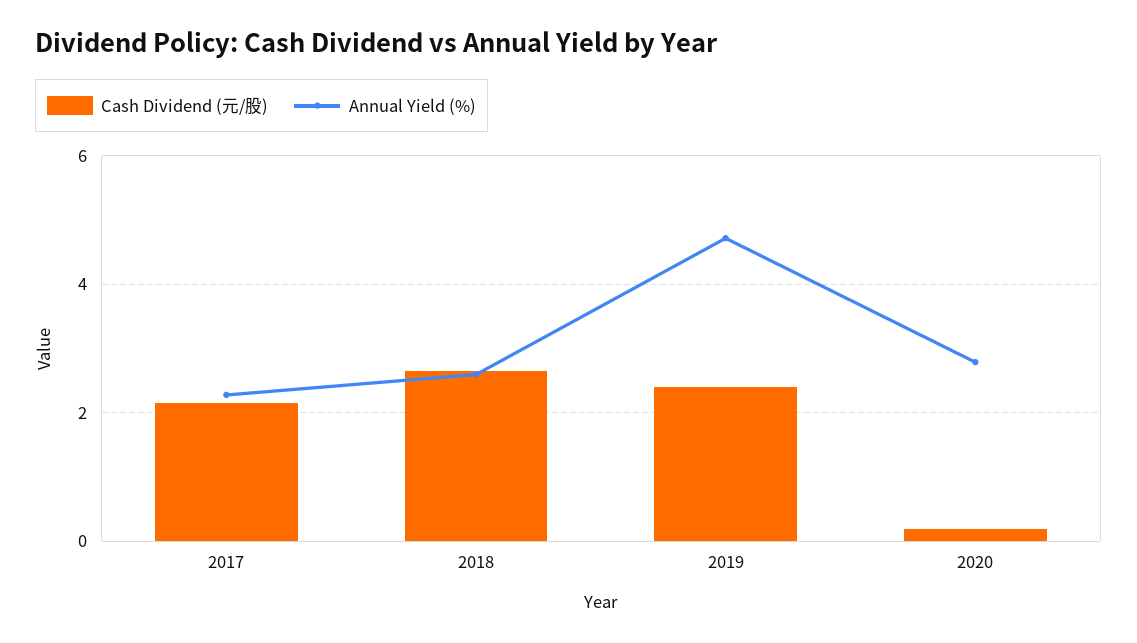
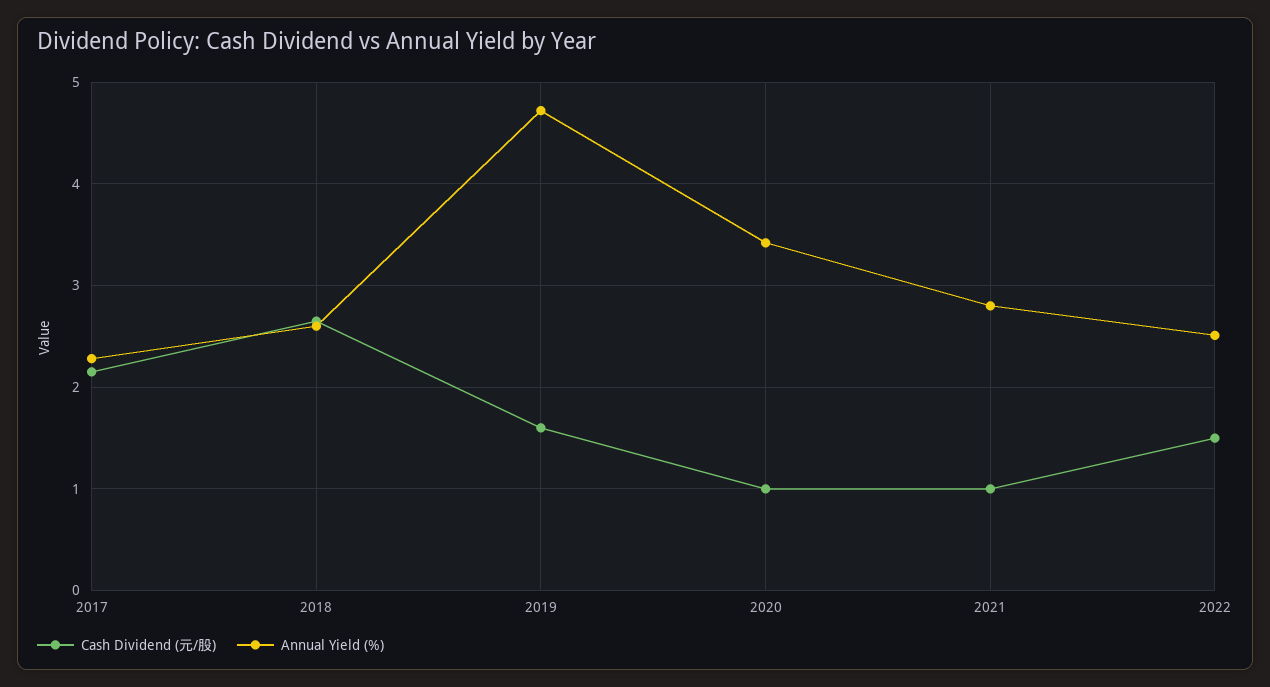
Cash Dividend (元/股), 2019: 2.4 -> 1.6
Cash Dividend (元/股), 2020: 0.2 -> 1
Annual Yield (%), 2020: 2.8 -> 3.4
Cash Dividend (元/股), 2021: none -> 1
Annual Yield (%), 2021: none -> 2.8
Cash Dividend (元/股), 2022: none -> 1.5
Annual Yield (%), 2022: none -> 2.5

